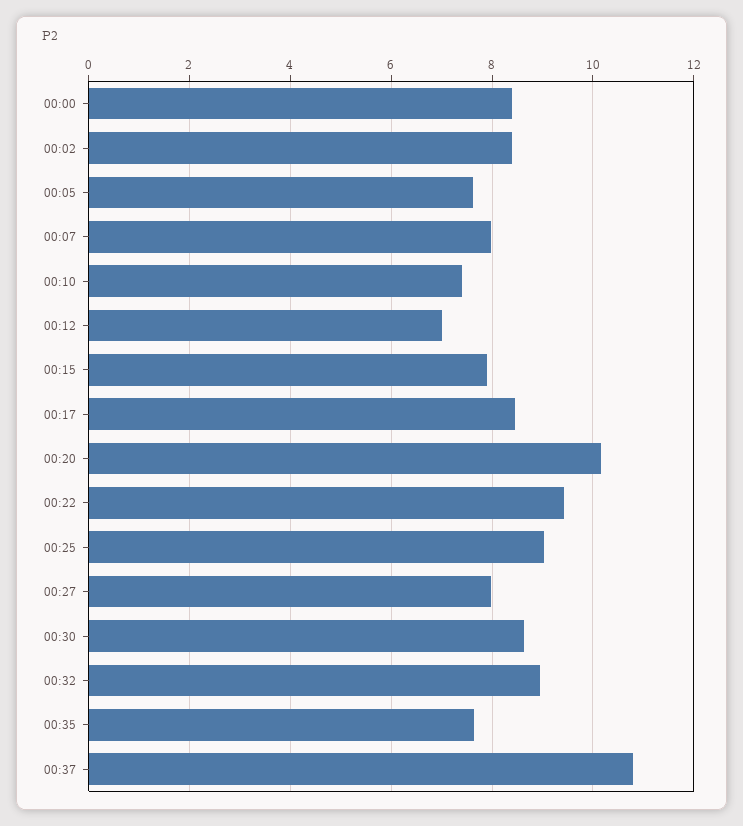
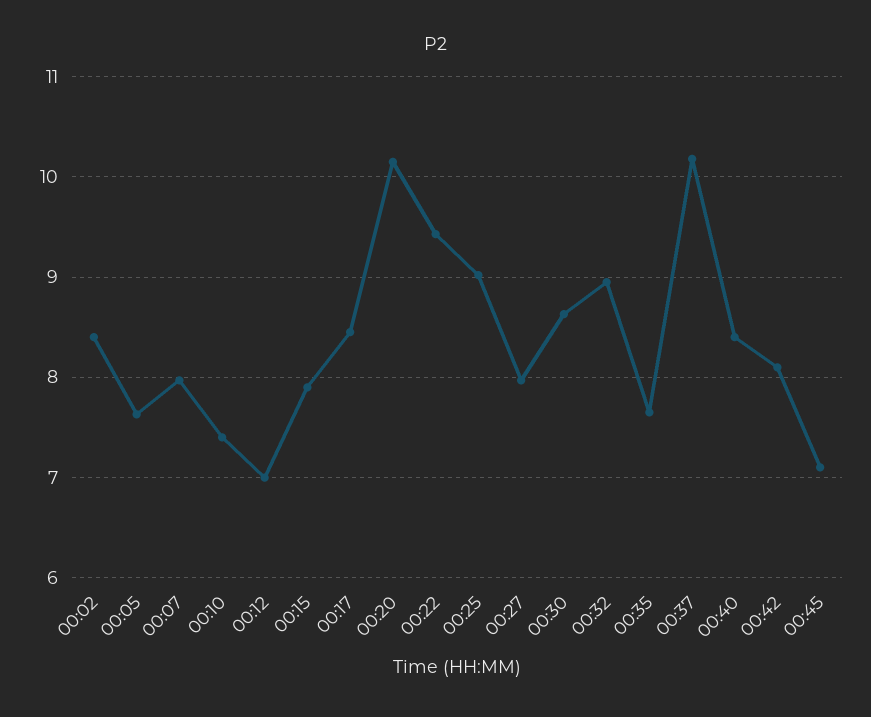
00:00: 8.4 -> none
00:37: 10.8 -> 10.2
00:40: none -> 8.4
00:42: none -> 8.1
00:45: none -> 7.1

